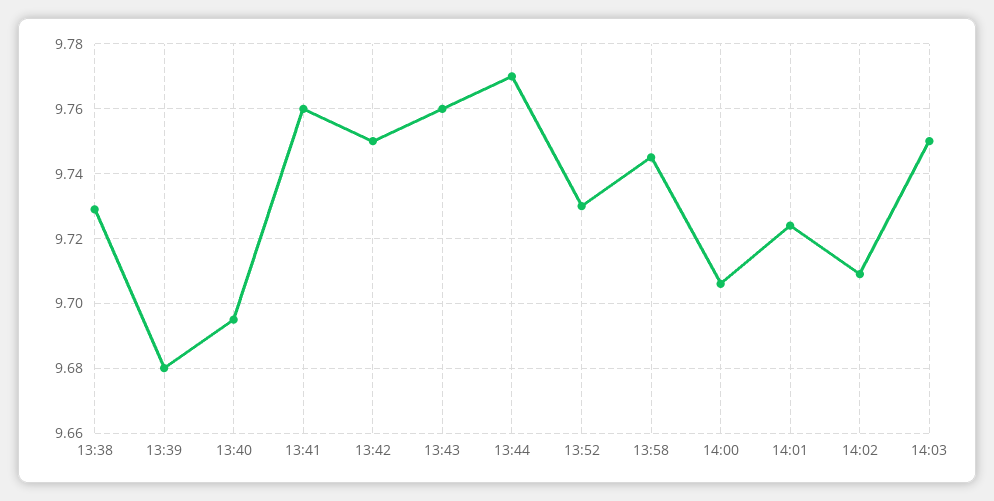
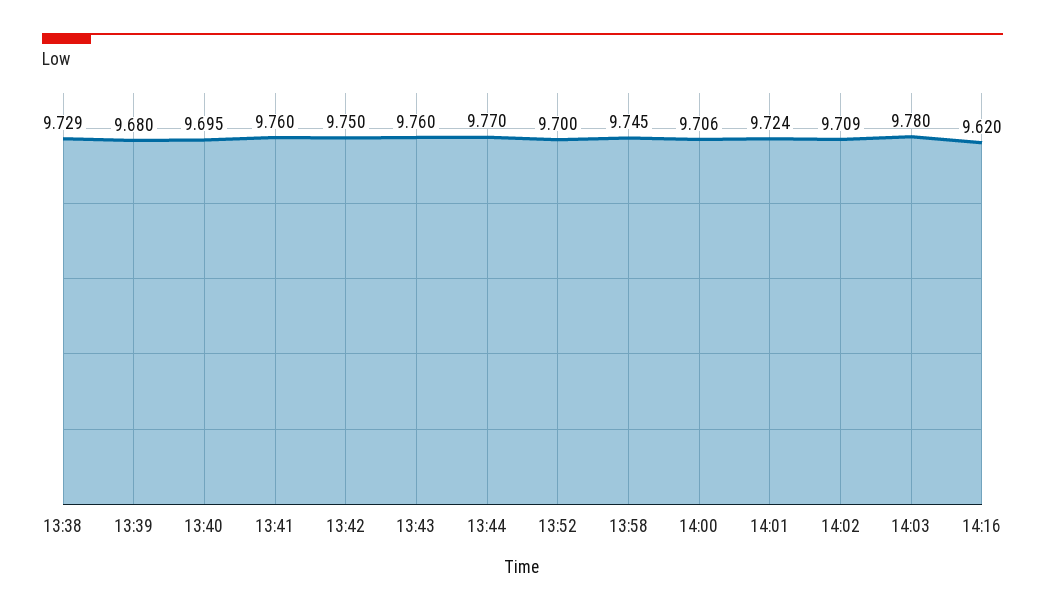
13:52: 9.73 -> 9.7
14:03: 9.75 -> 9.78
14:16: none -> 9.62

